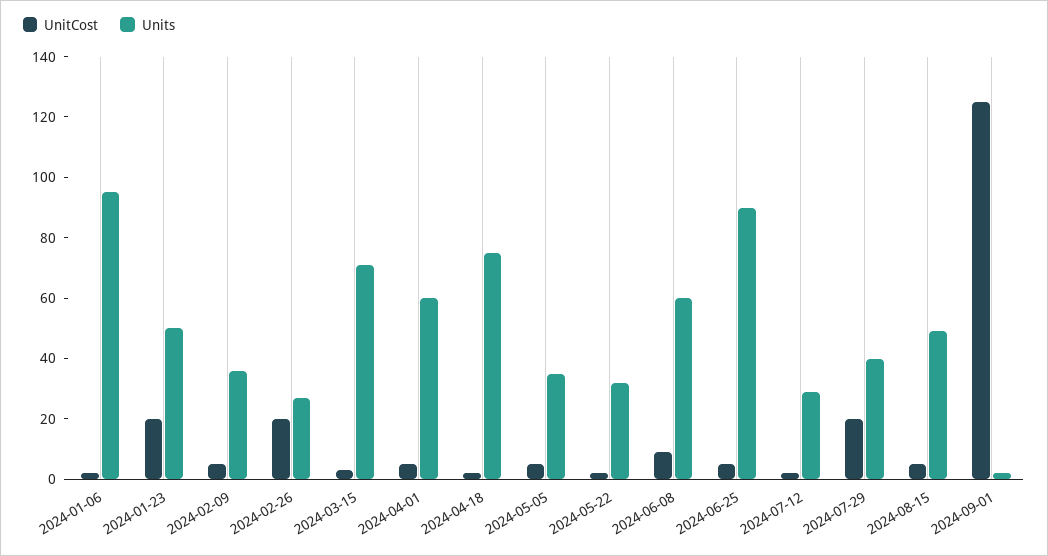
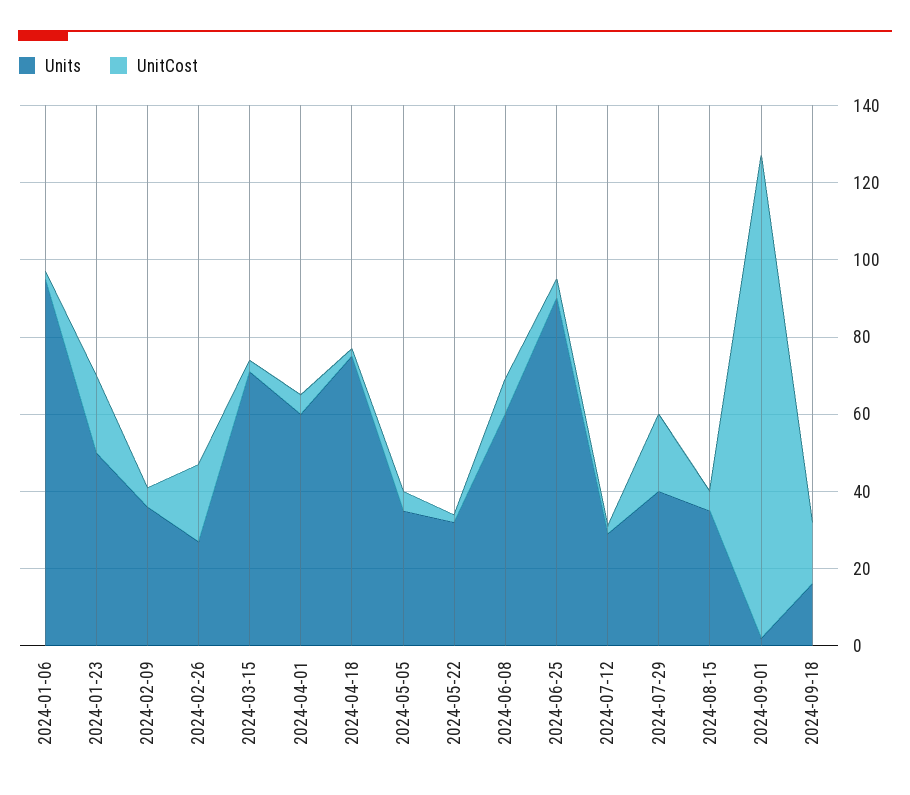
Units, 2024-08-15: 50 -> 35
Units, 2024-09-18: none -> 15
UnitCost, 2024-09-18: none -> 15

